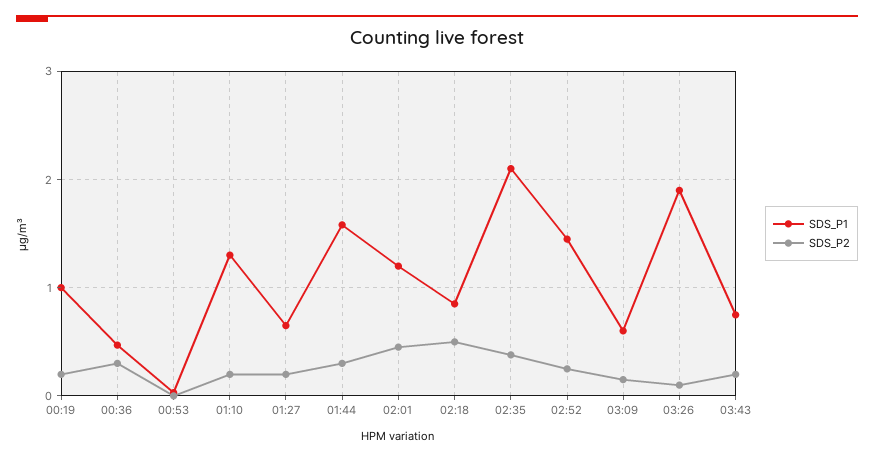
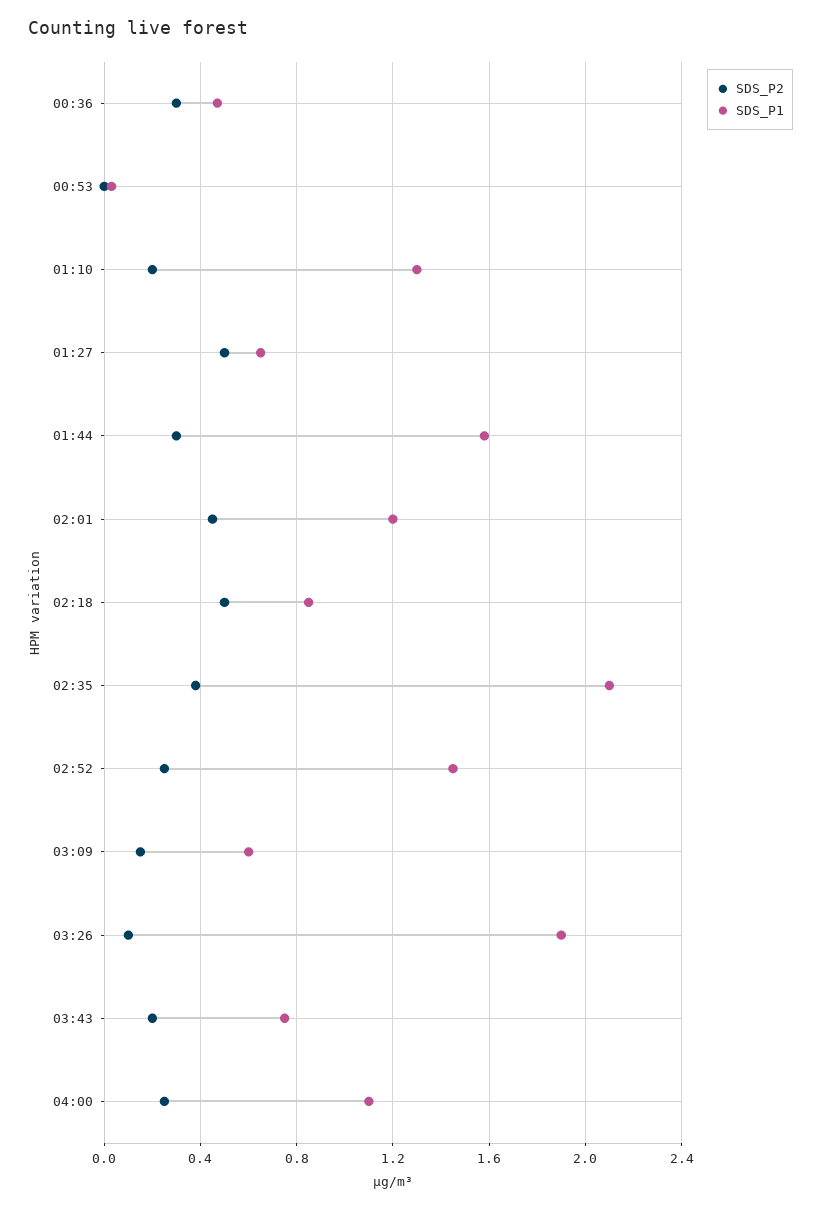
SDS_P1, 00:19: 1 -> none
SDS_P2, 00:19: 0.2 -> none
SDS_P2, 01:27: 0.2 -> 0.5
SDS_P2, 04:00: none -> 0.25
SDS_P1, 04:00: none -> 1.1

